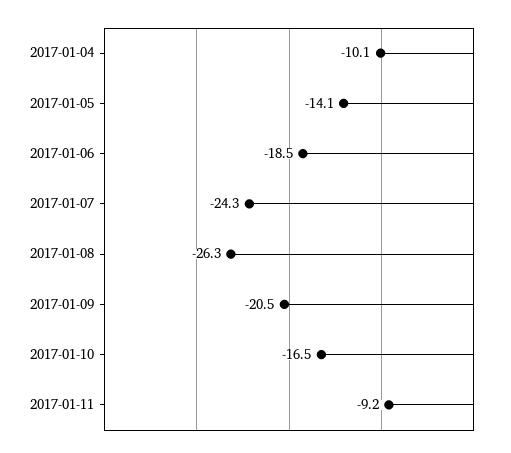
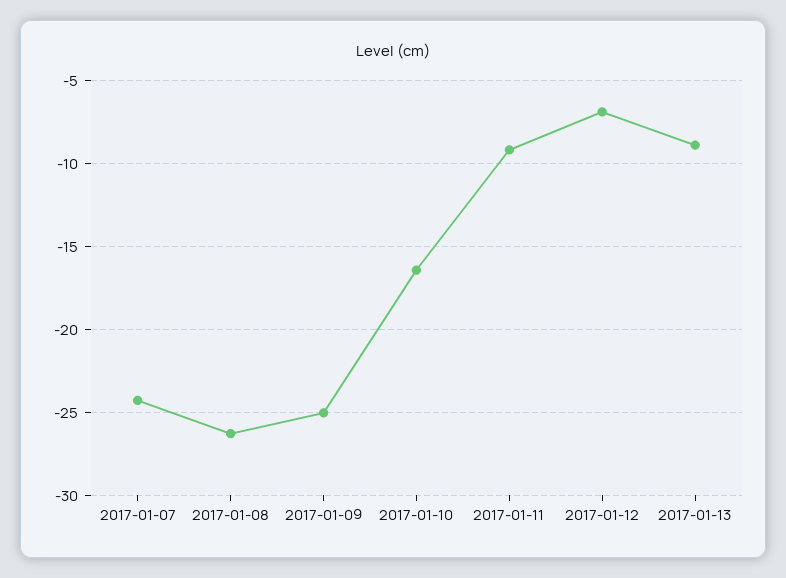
2017-01-04: -10.1 -> none
2017-01-05: -14.1 -> none
2017-01-06: -18.5 -> none
2017-01-09: -20.5 -> -25
2017-01-12: none -> -7
2017-01-13: none -> -9

